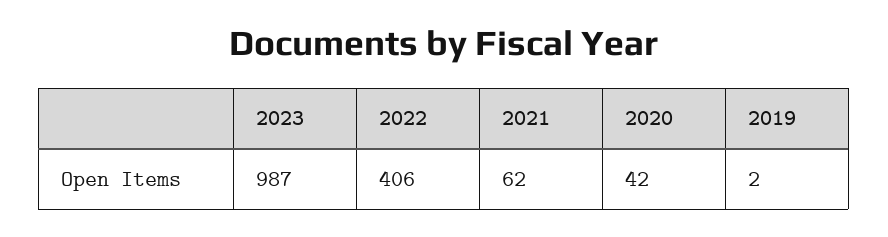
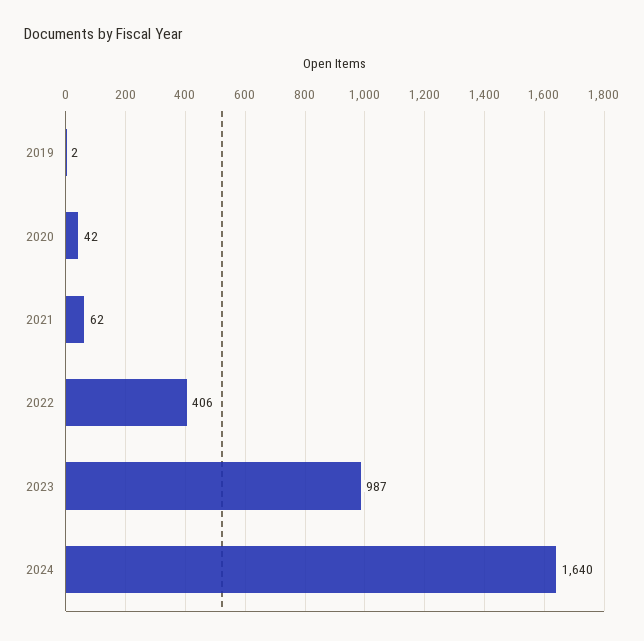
2024: none -> 1640

